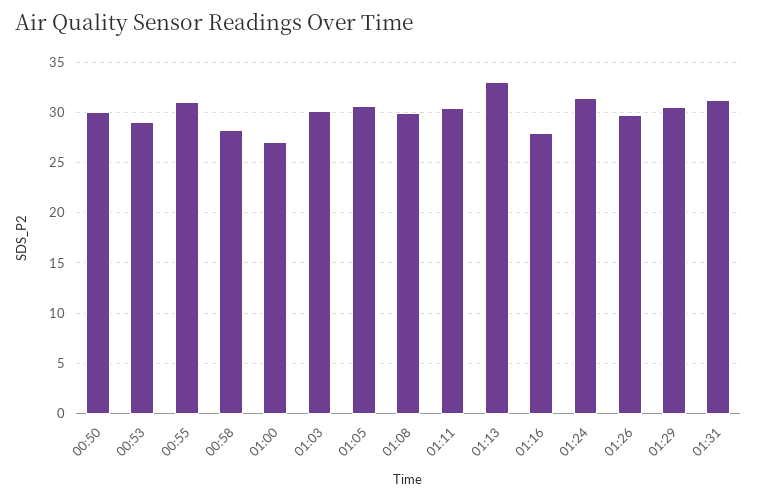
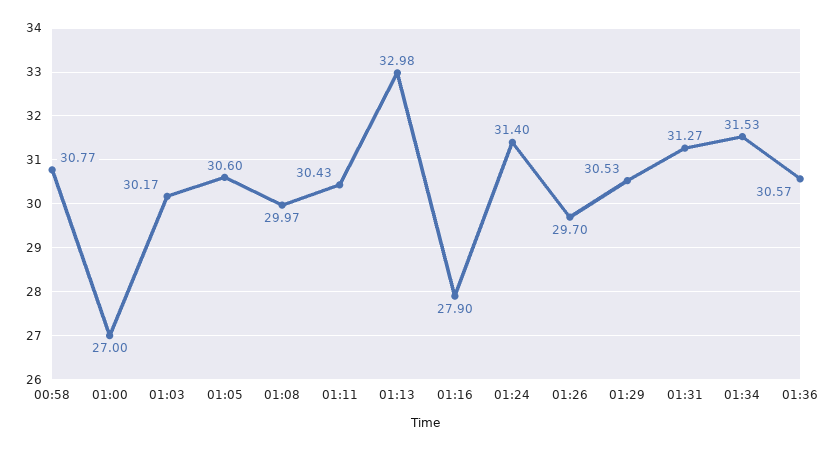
00:50: 30 -> none
00:53: 29 -> none
00:55: 31 -> none
00:58: 28 -> 30.77
01:34: none -> 31.53
01:36: none -> 30.57

